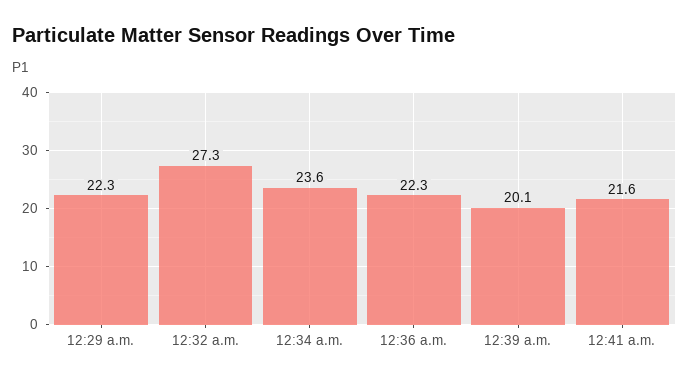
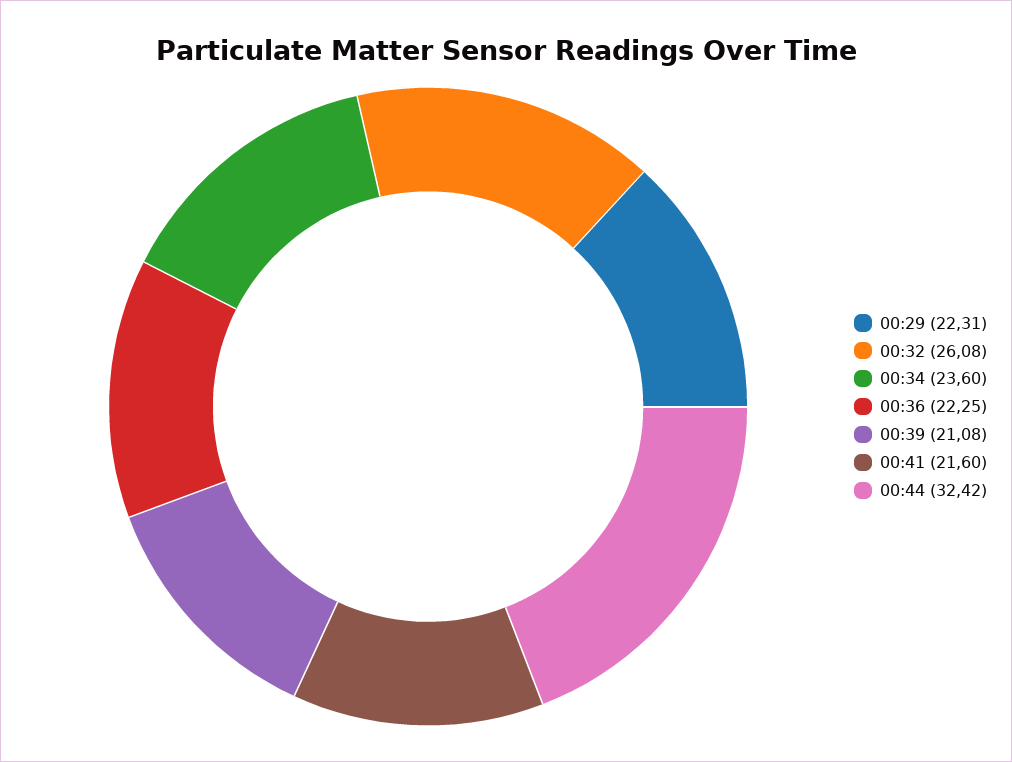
12:32 a.m.: 27.3 -> 26.08
12:39 a.m.: 20.1 -> 21.08
00:44: none -> 32.42

